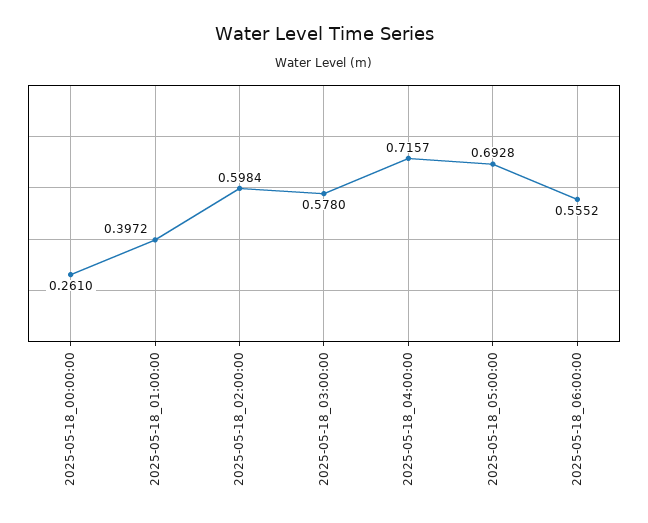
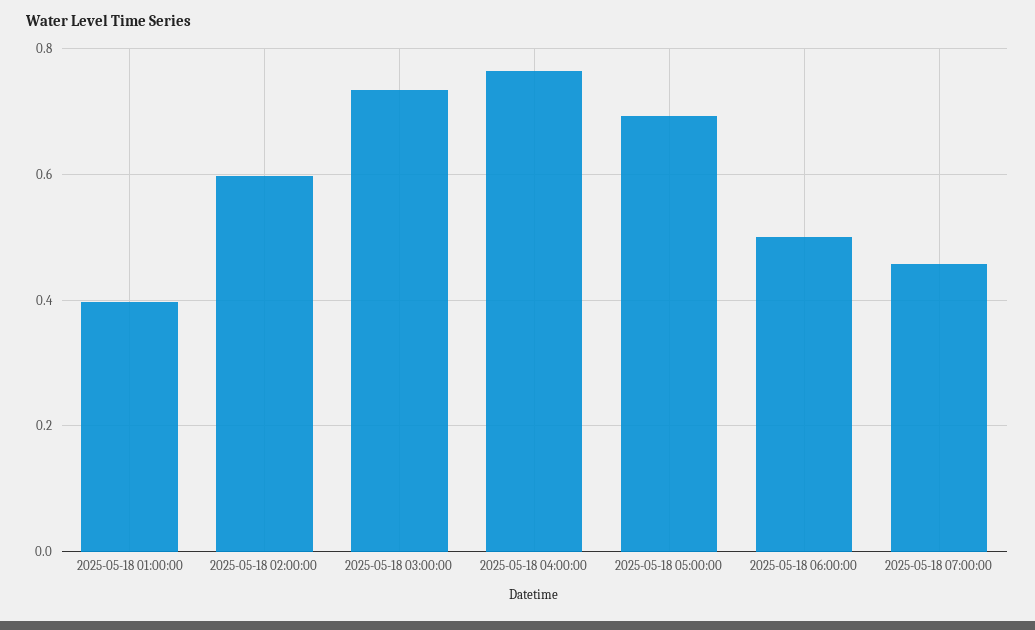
2025-05-18_00:00:00: 0.261 -> none
2025-05-18_03:00:00: 0.578 -> 0.74
2025-05-18_04:00:00: 0.7157 -> 0.76
2025-05-18_06:00:00: 0.5552 -> 0.5
2025-05-18 07:00:00: none -> 0.46

